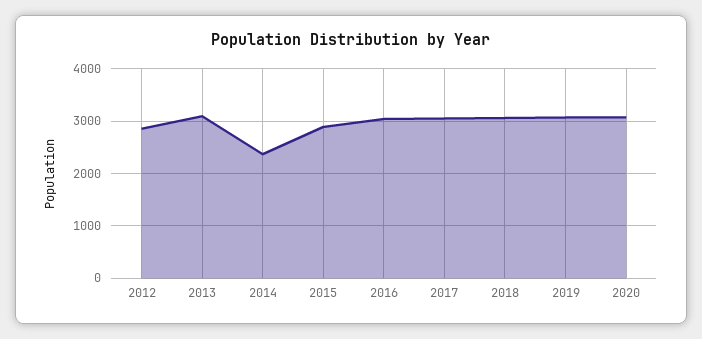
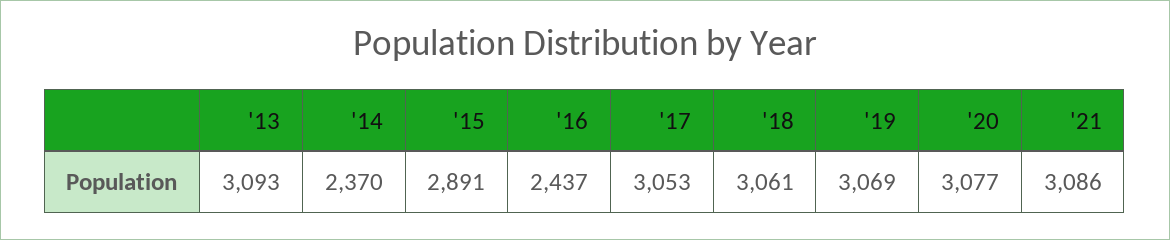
2012: 2800 -> none
2016: 3000 -> 2437
'21: none -> 3086

